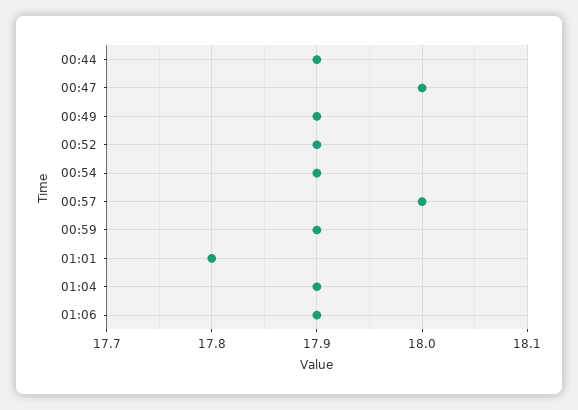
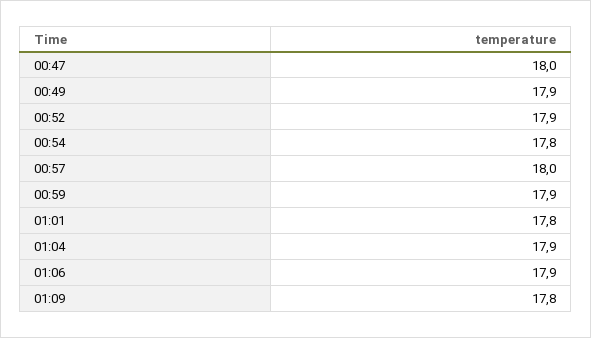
00:44: 17.9 -> none
00:54: 17.9 -> 17.8
01:09: none -> 17.8

